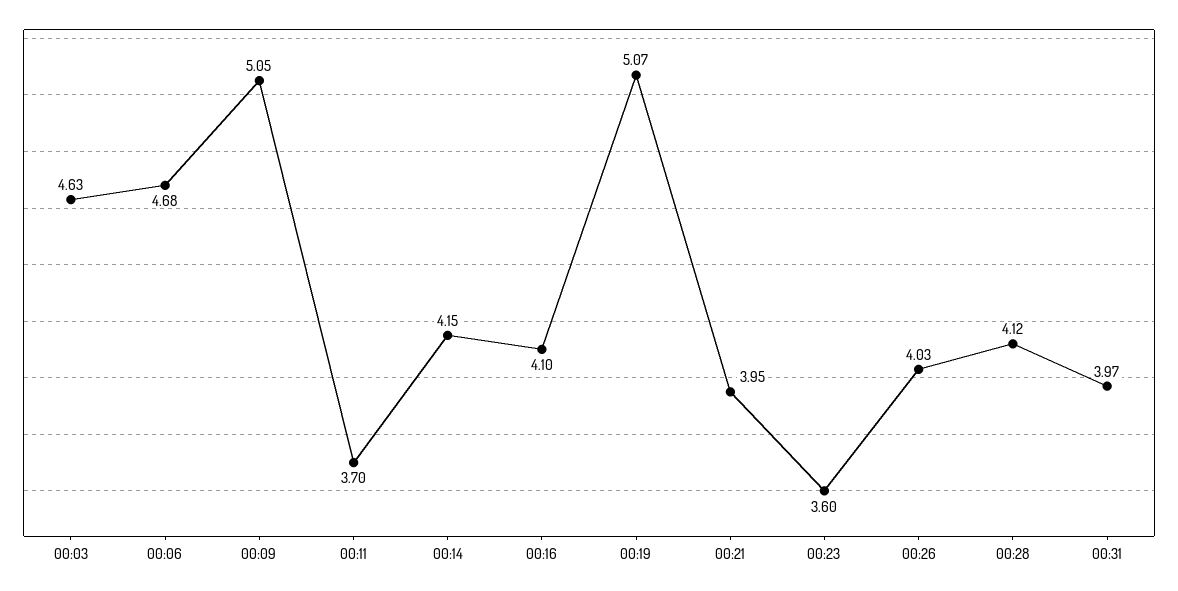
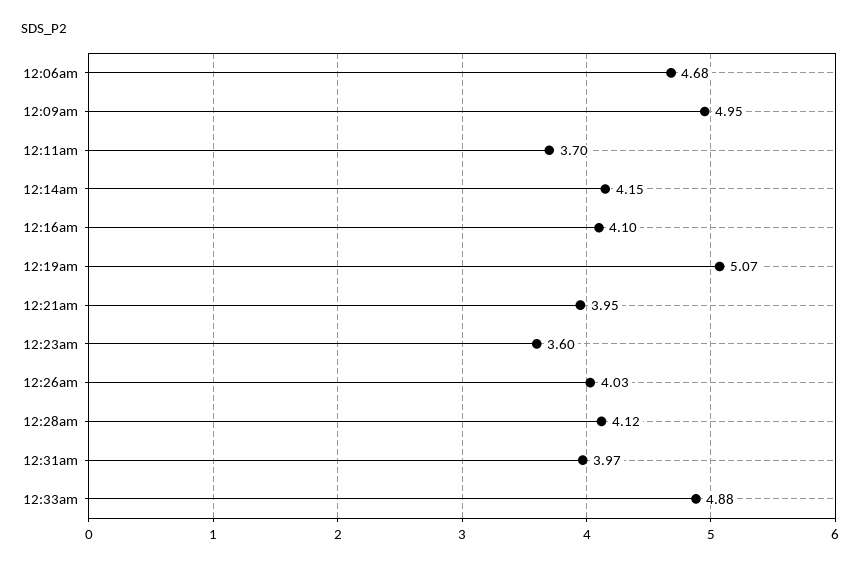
00:03: 4.63 -> none
00:09: 5.05 -> 4.95
12:33am: none -> 4.88

